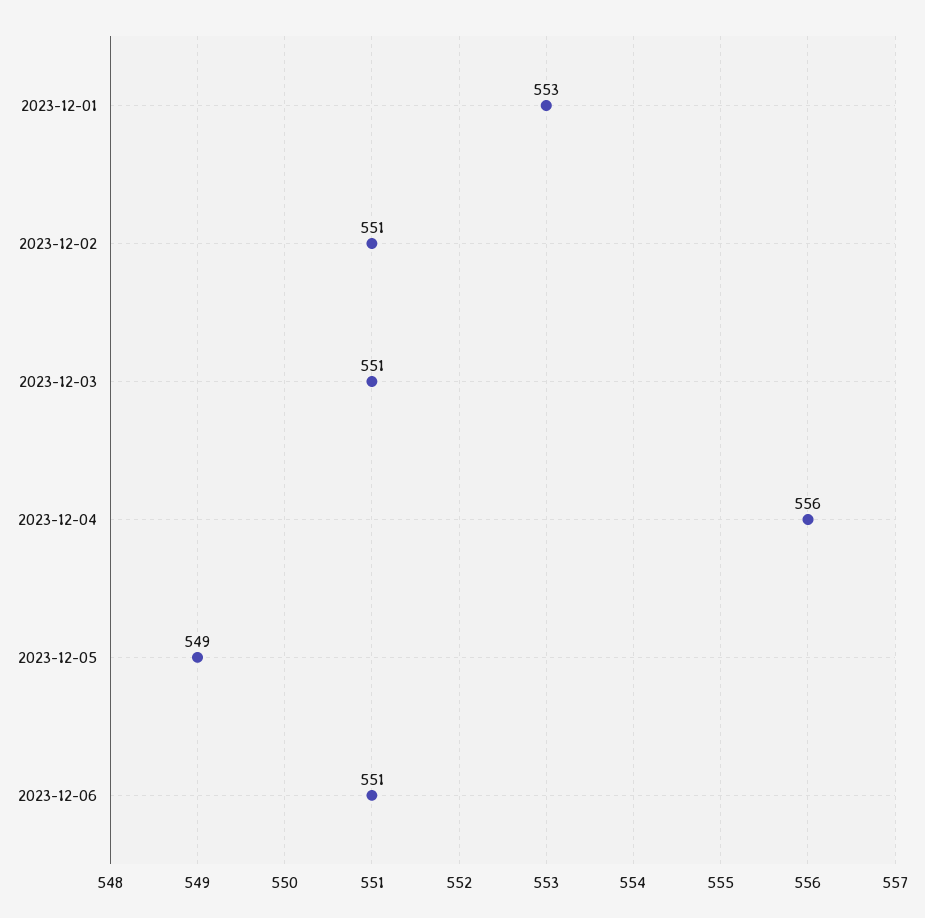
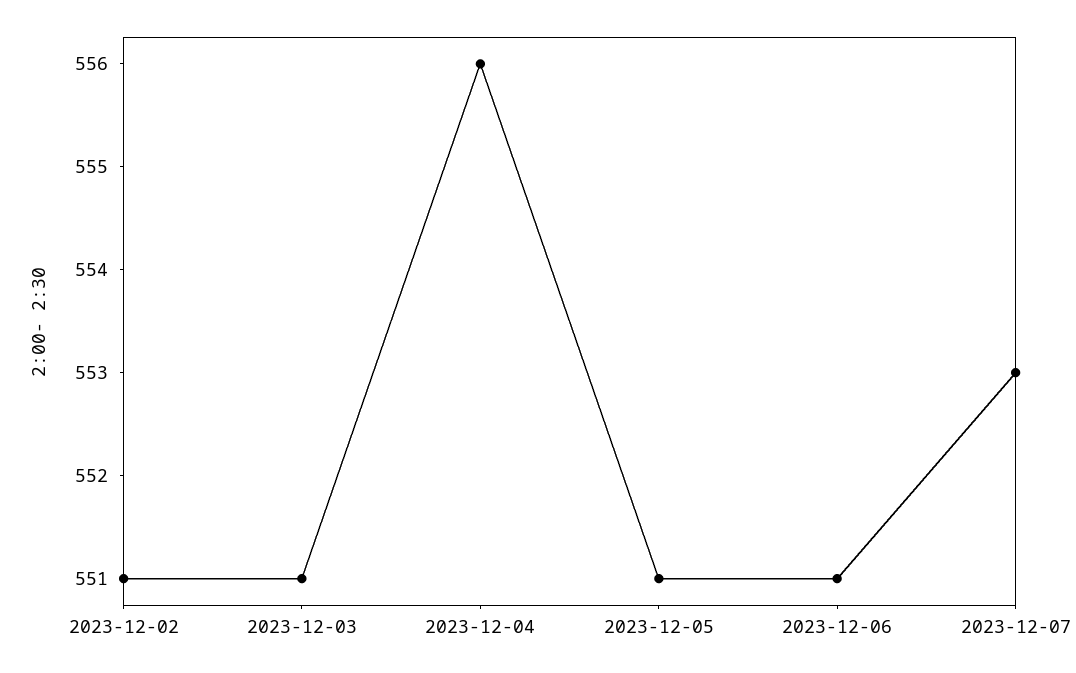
2023-12-01: 553 -> none
2023-12-05: 549 -> 551
2023-12-07: none -> 553

